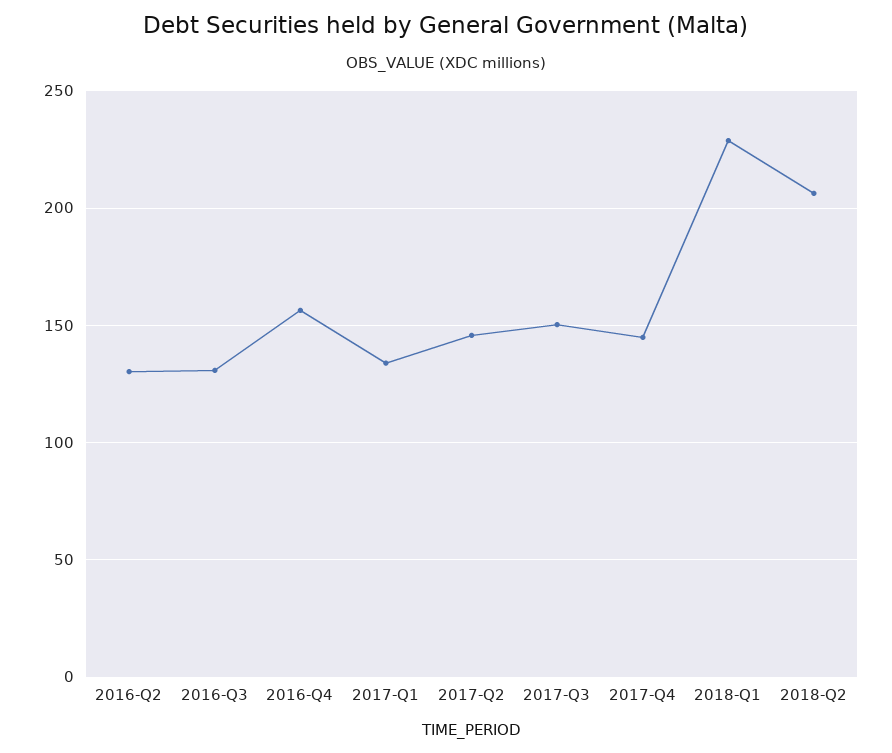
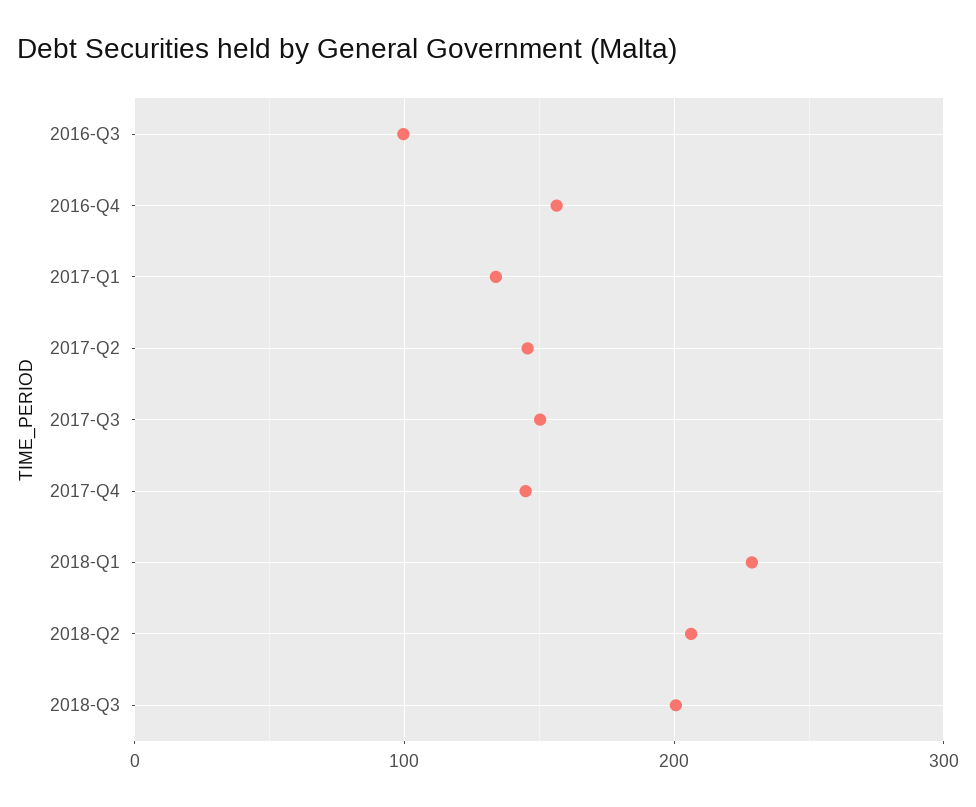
2016-Q2: 130 -> none
2016-Q3: 130 -> 100
2018-Q3: none -> 200

